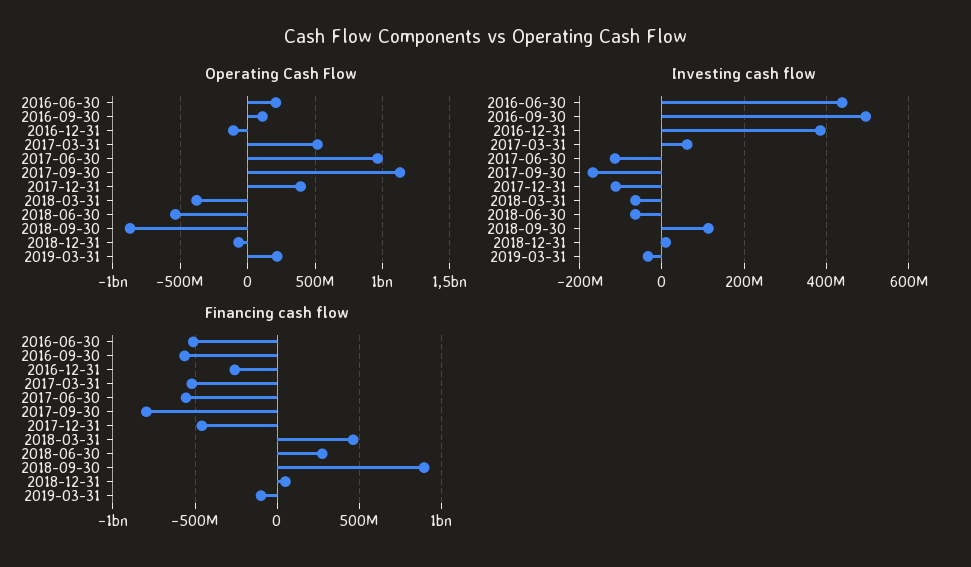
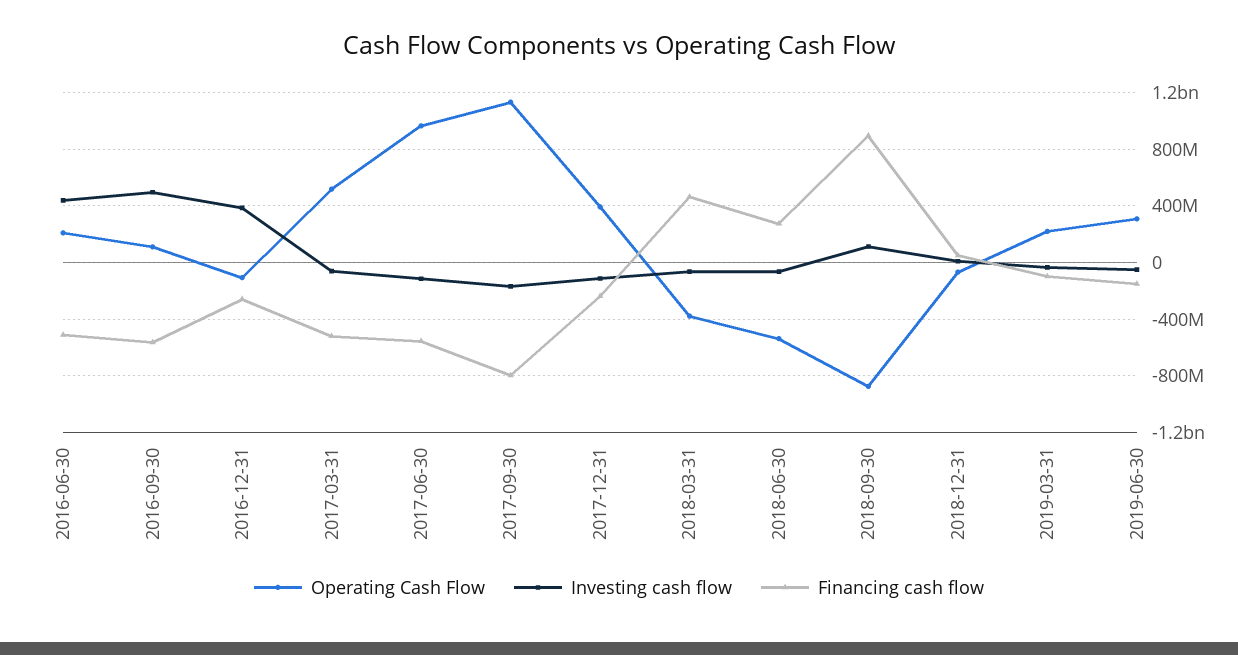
Investing cash flow, 2017-03-31: 60000000 -> -50000000
Financing cash flow, 2017-12-31: -450000000 -> -250000000
Operating Cash Flow, 2019-06-30: none -> 300000000
Investing cash flow, 2019-06-30: none -> -50000000
Financing cash flow, 2019-06-30: none -> -150000000

